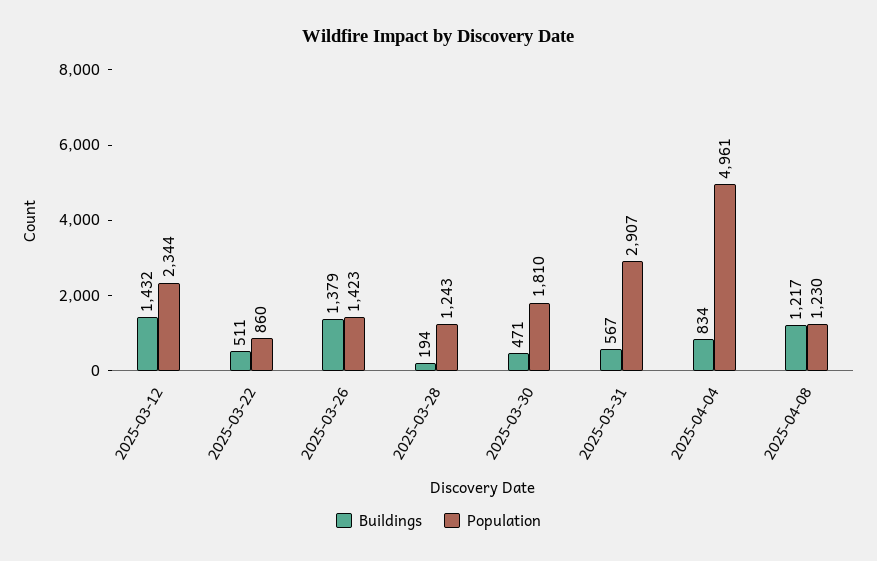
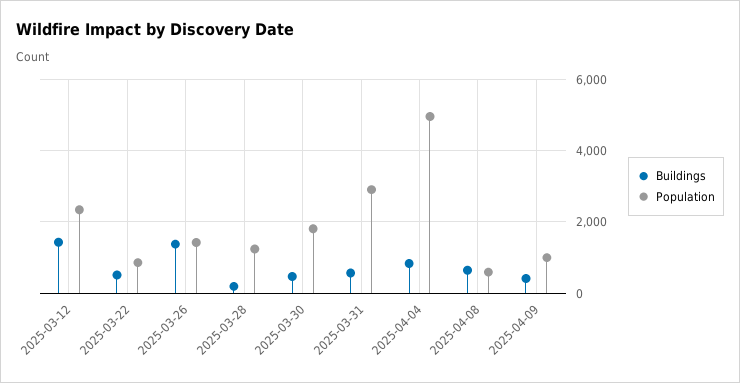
Buildings, 2025-04-08: 1217 -> 600
Population, 2025-04-08: 1230 -> 600
Buildings, 2025-04-09: none -> 400
Population, 2025-04-09: none -> 1000

